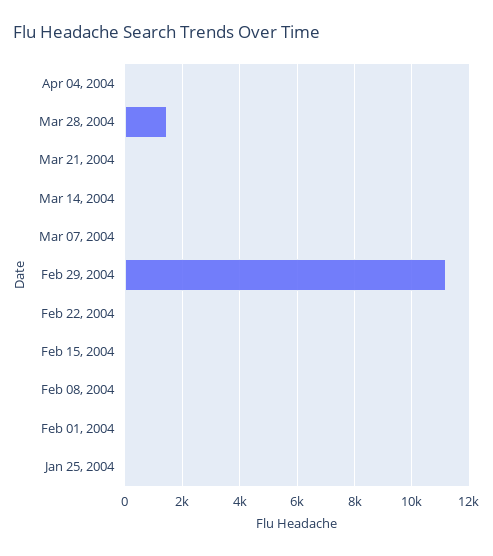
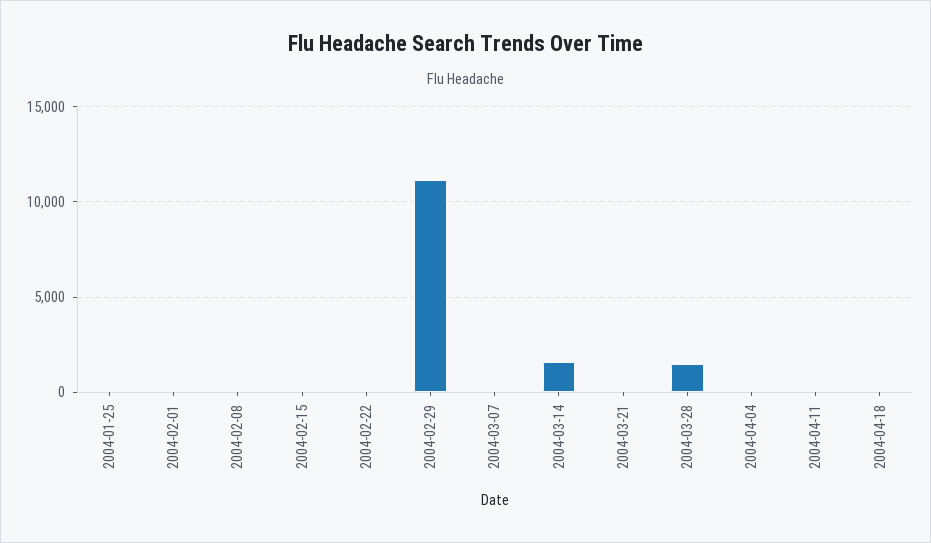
Mar 14, 2004: 0 -> 1500
2004-04-11: none -> 0
2004-04-18: none -> 0

